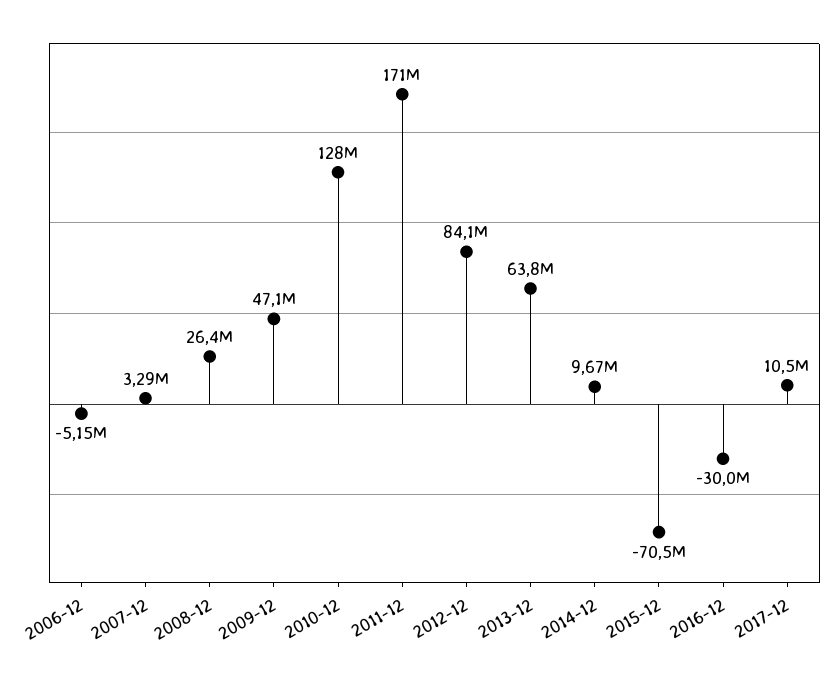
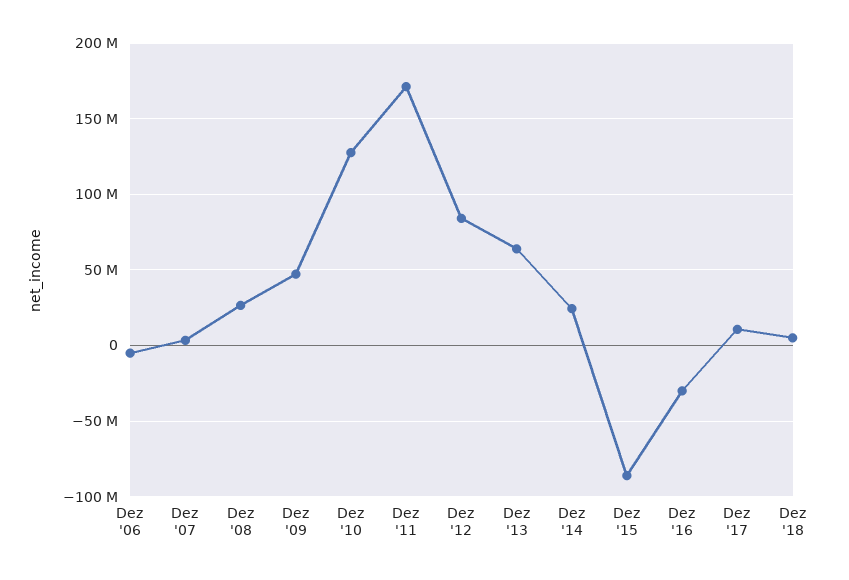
2014-12: 9670000 -> 25000000
2015-12: -70500000 -> -85000000
Dez '18: none -> 5000000

